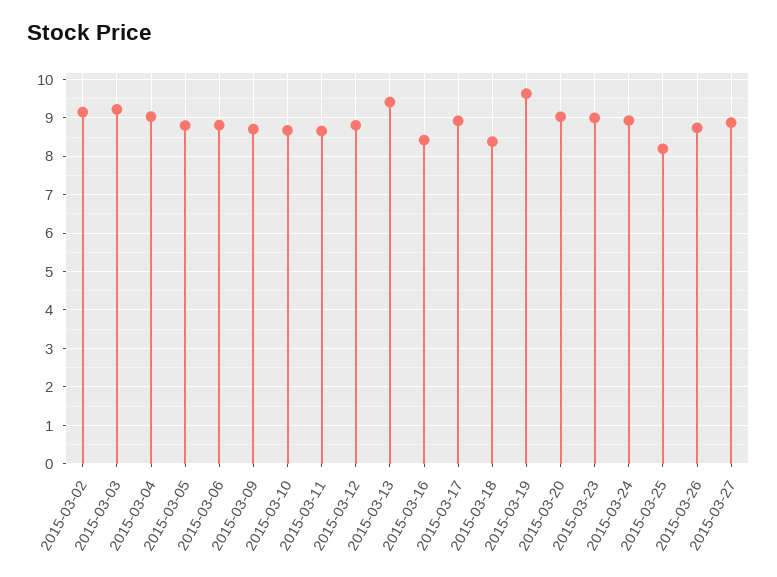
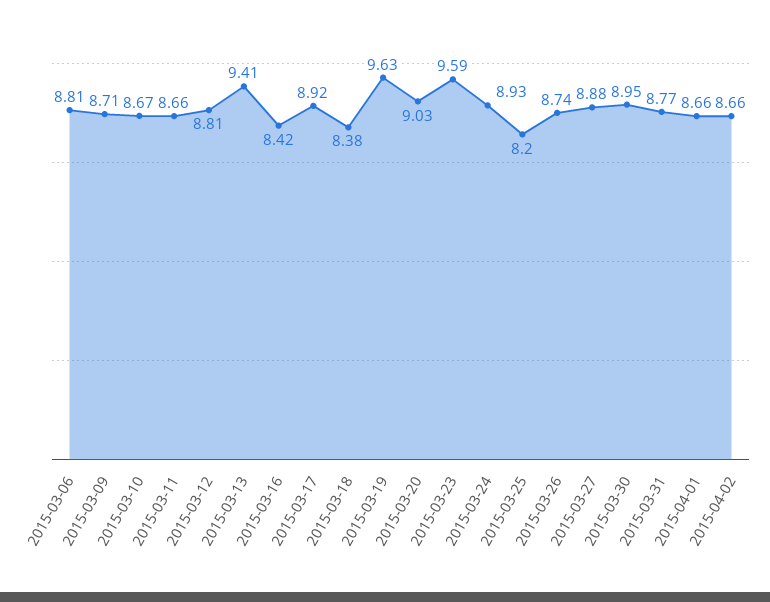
2015-03-02: 9.2 -> none
2015-03-03: 9.2 -> none
2015-03-04: 9 -> none
2015-03-05: 8.8 -> none
2015-03-23: 9 -> 9.59
2015-03-30: none -> 8.95
2015-03-31: none -> 8.77
2015-04-01: none -> 8.66
2015-04-02: none -> 8.66

